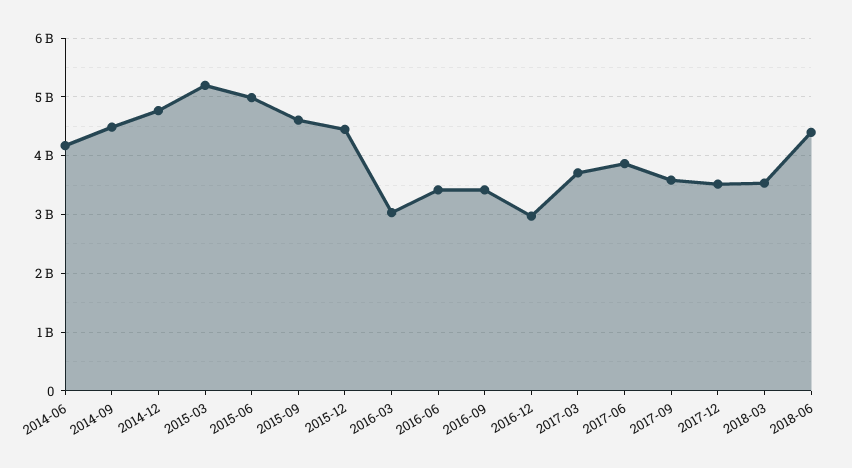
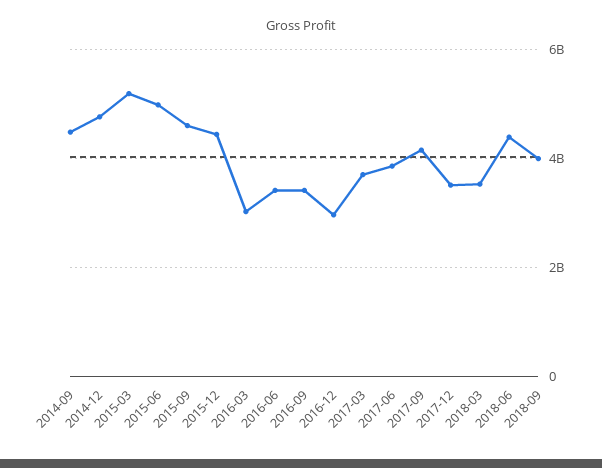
2014-06: 4200000000 -> none
2017-09: 3600000000 -> 4200000000
2018-09: none -> 4000000000

